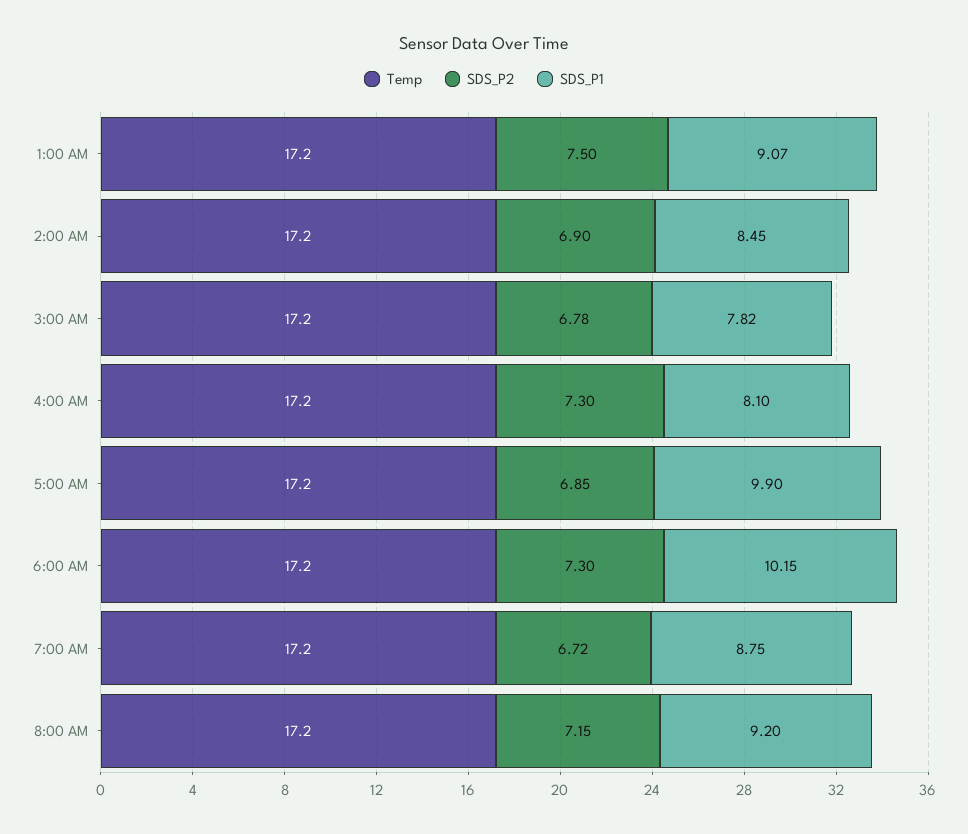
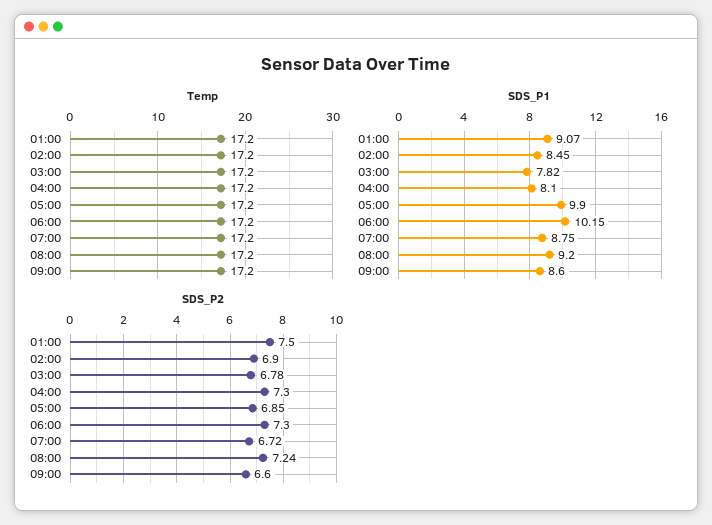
SDS_P2, 8:00 AM: 7.15 -> 7.24
Temp, 09:00: none -> 17.2
SDS_P1, 09:00: none -> 8.6
SDS_P2, 09:00: none -> 6.6

